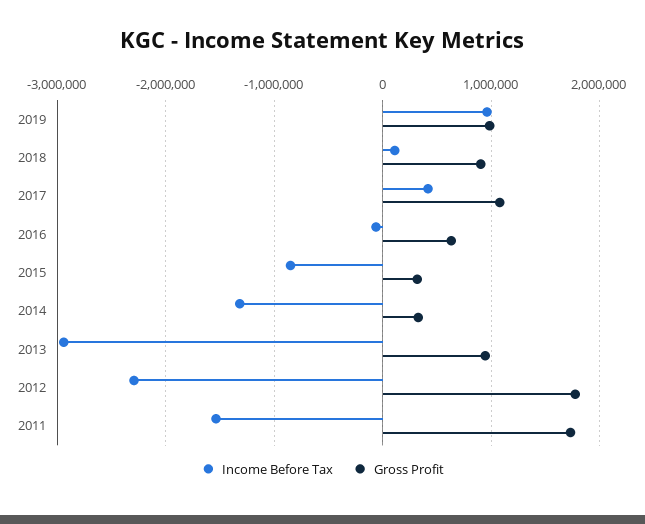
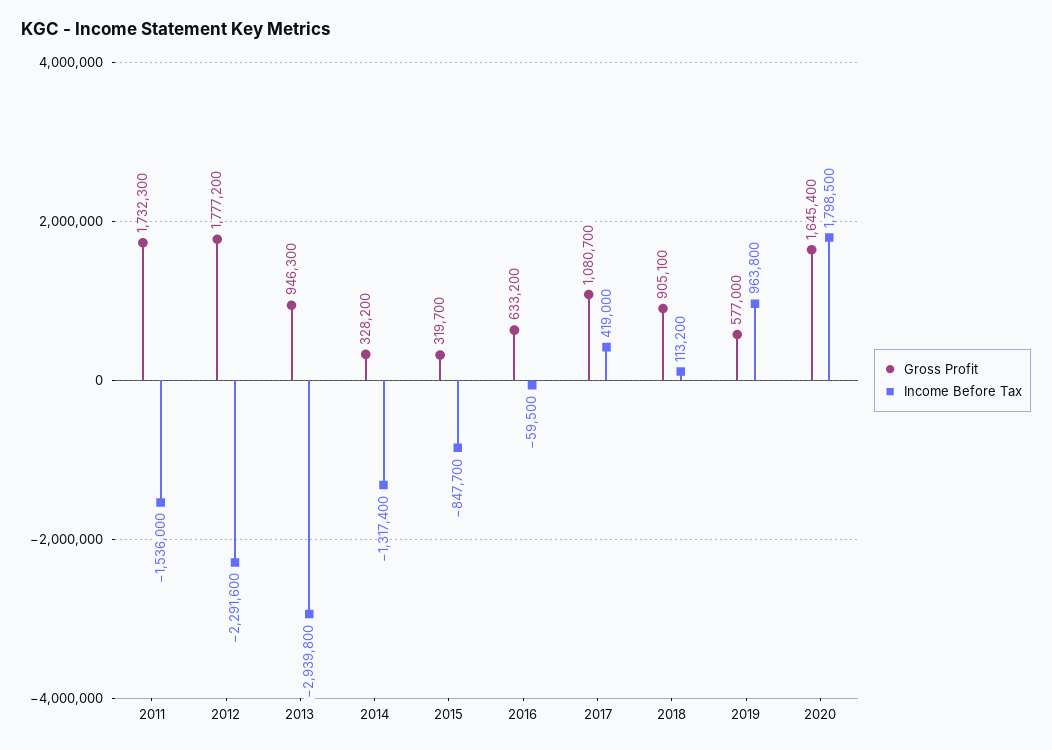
Gross Profit, 2019: 1000000 -> 577000
Gross Profit, 2020: none -> 1645400
Income Before Tax, 2020: none -> 1798500

